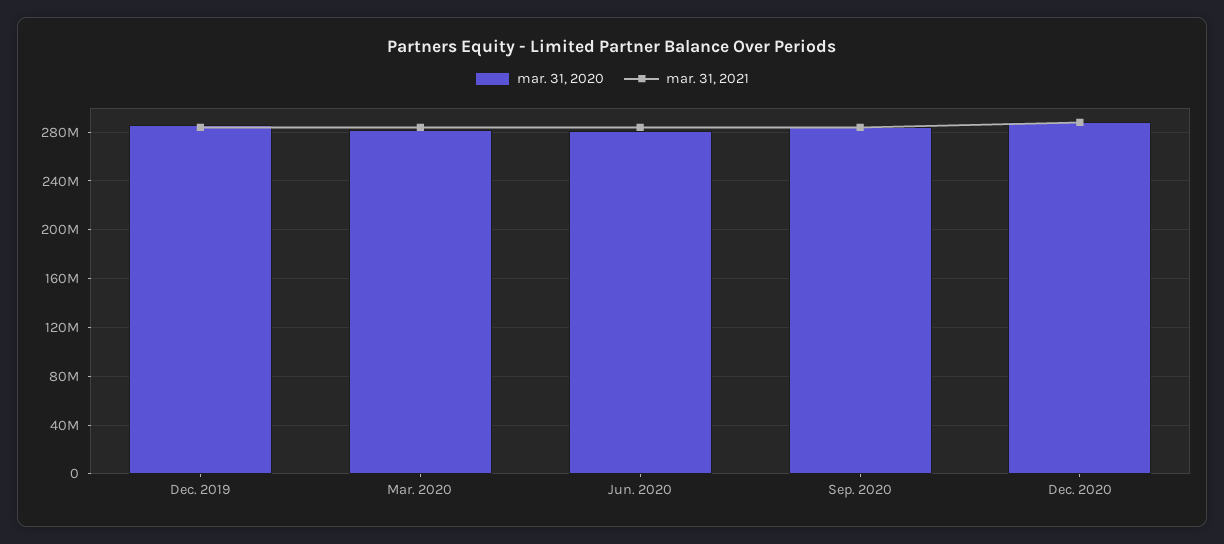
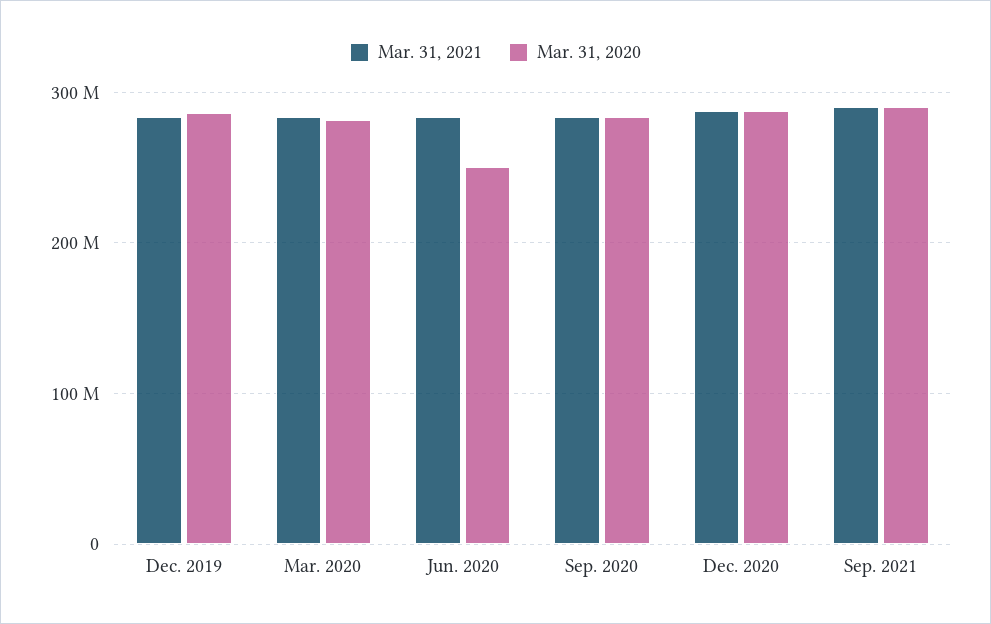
mar. 31, 2020, Jun. 2020: 280000000 -> 250000000
mar. 31, 2021, Sep. 2021: none -> 290000000
mar. 31, 2020, Sep. 2021: none -> 290000000

